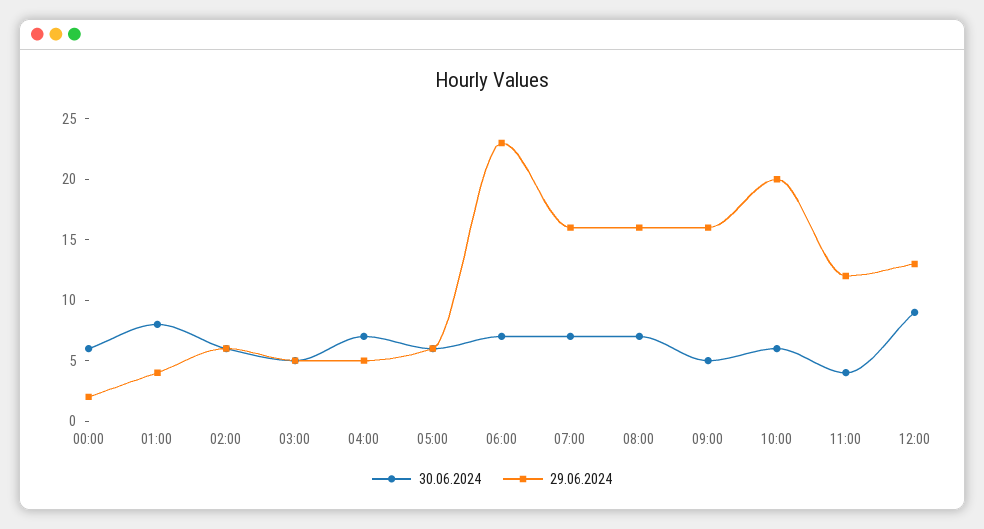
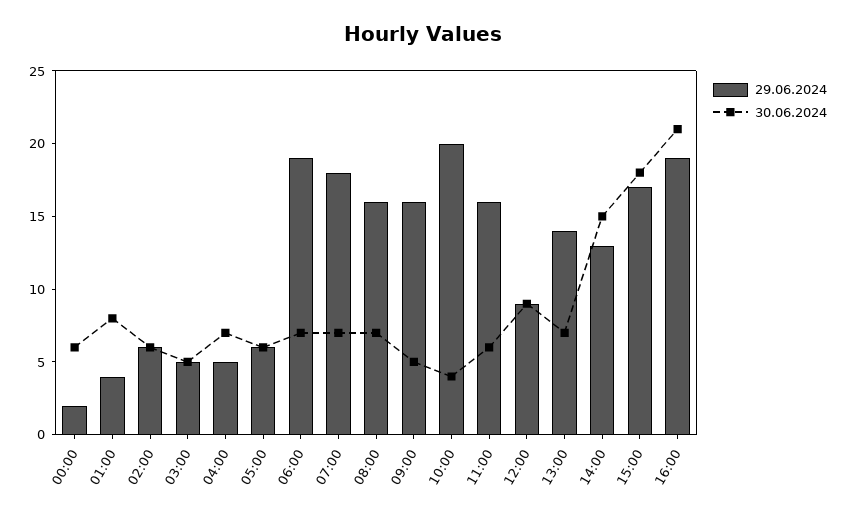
29.06.2024, 06:00: 23 -> 19
29.06.2024, 07:00: 16 -> 18
30.06.2024, 10:00: 6 -> 4
30.06.2024, 11:00: 4 -> 6
29.06.2024, 11:00: 12 -> 16
29.06.2024, 12:00: 13 -> 9
29.06.2024, 13:00: none -> 14
30.06.2024, 13:00: none -> 7
29.06.2024, 14:00: none -> 13
30.06.2024, 14:00: none -> 15
29.06.2024, 15:00: none -> 17
30.06.2024, 15:00: none -> 18
29.06.2024, 16:00: none -> 19
30.06.2024, 16:00: none -> 21

